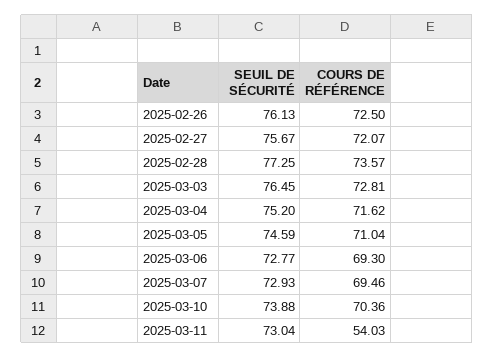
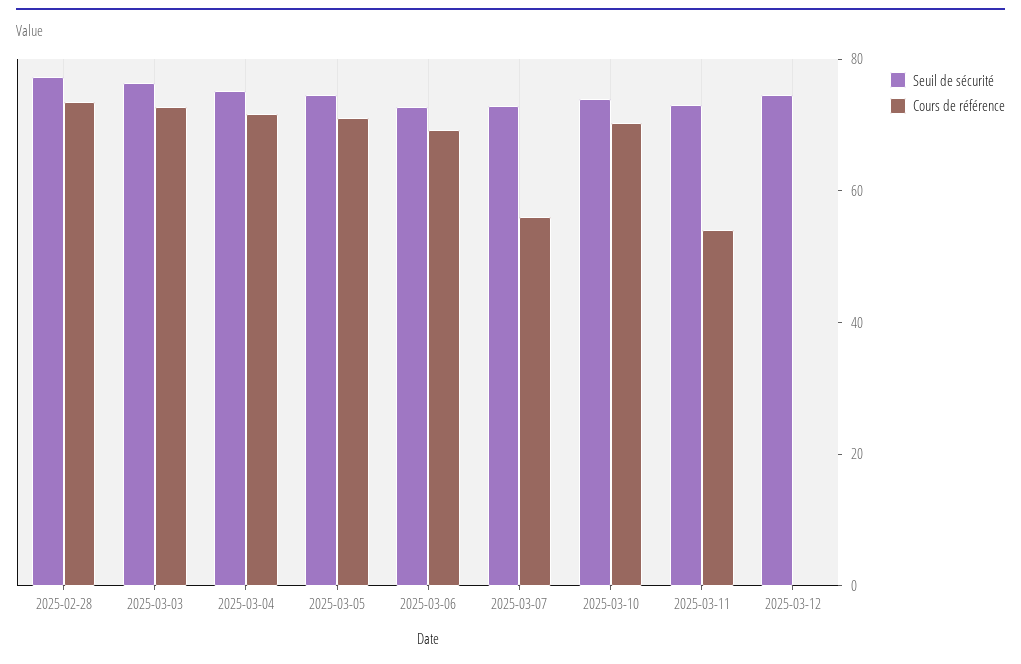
SEUIL DE SÉCURITÉ, 2025-02-26: 76.13 -> none
COURS DE RÉFÉRENCE, 2025-02-26: 72.5 -> none
SEUIL DE SÉCURITÉ, 2025-02-27: 75.67 -> none
COURS DE RÉFÉRENCE, 2025-02-27: 72.07 -> none
COURS DE RÉFÉRENCE, 2025-03-07: 69.46 -> 55
SEUIL DE SÉCURITÉ, 2025-03-12: none -> 75
COURS DE RÉFÉRENCE, 2025-03-12: none -> 0

